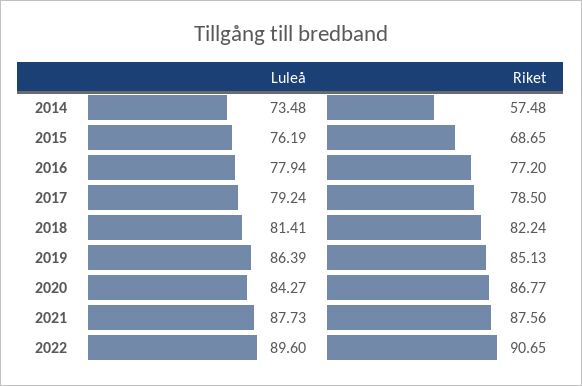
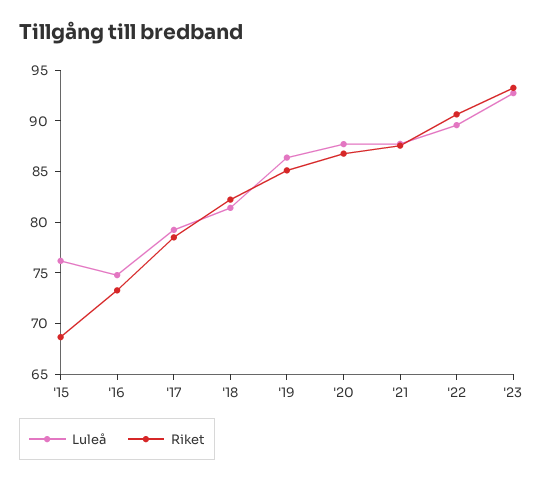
Luleå, 2014: 73.48 -> none
Riket, 2014: 57.48 -> none
Luleå, 2016: 77.94 -> 75
Riket, 2016: 77.2 -> 73
Luleå, 2020: 84.27 -> 88
Luleå, '23: none -> 93
Riket, '23: none -> 93

